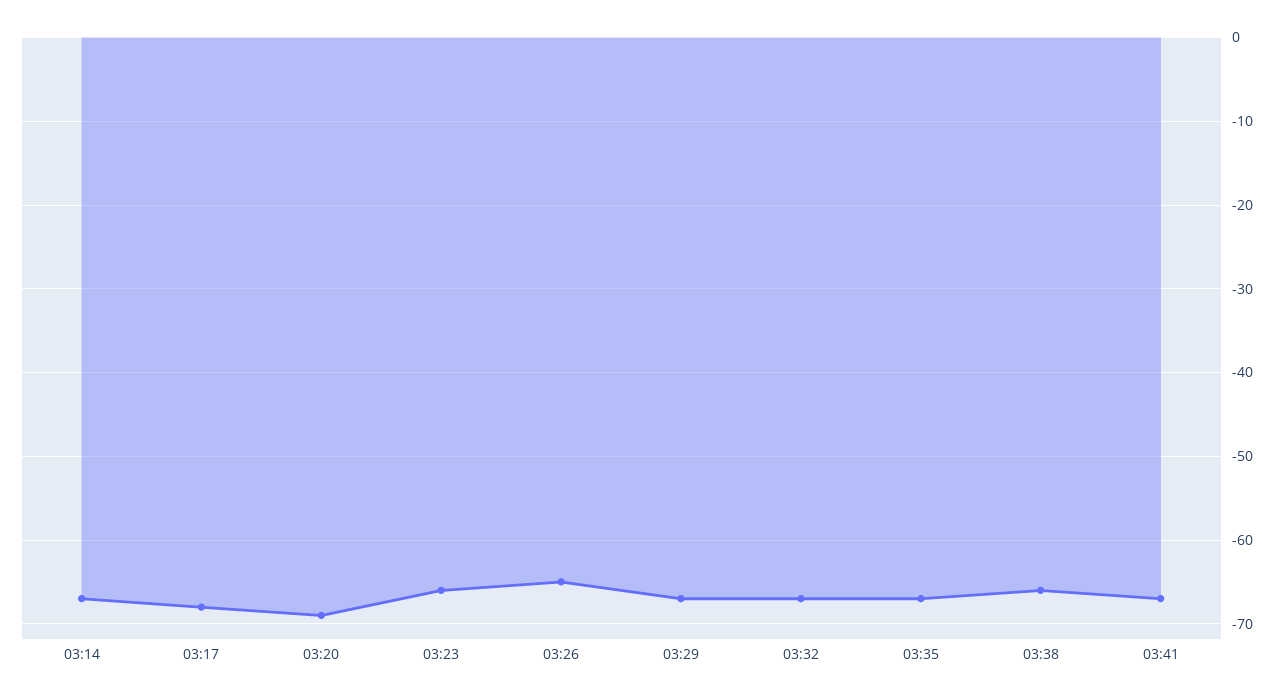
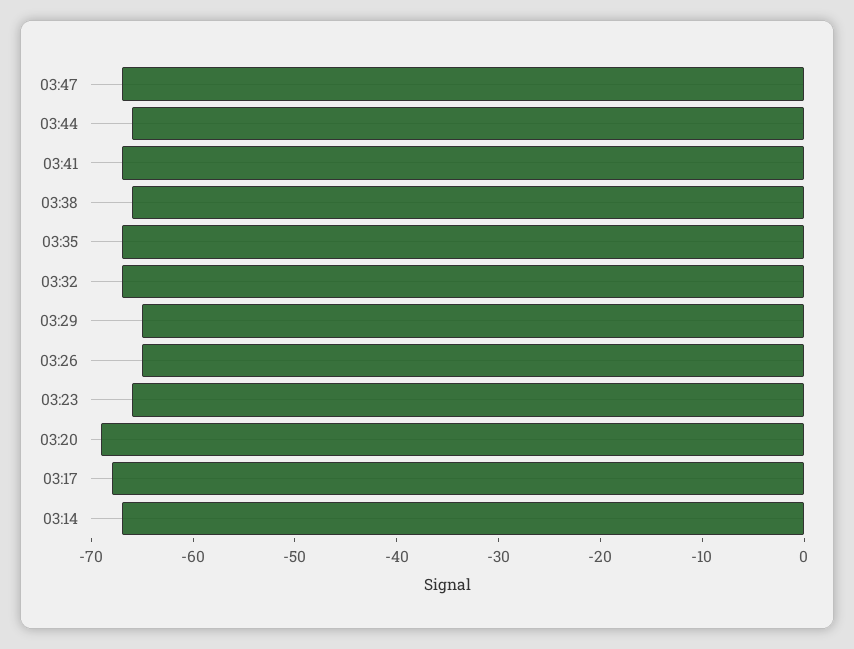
03:29: -67 -> -65
03:47: none -> -67
03:44: none -> -66

